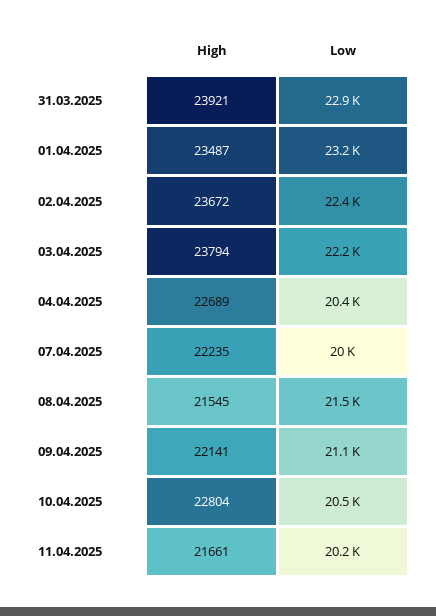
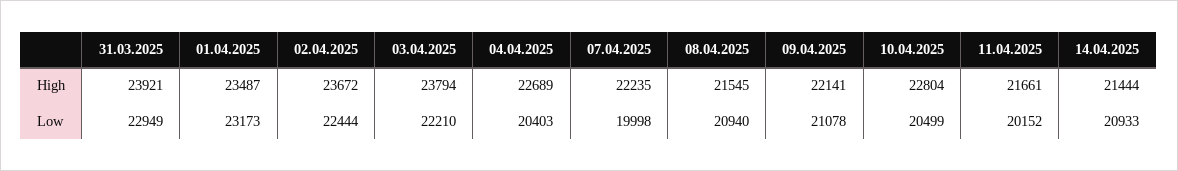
Low, 08.04.2025: 21500 -> 20940
High, 14.04.2025: none -> 21444
Low, 14.04.2025: none -> 20933

